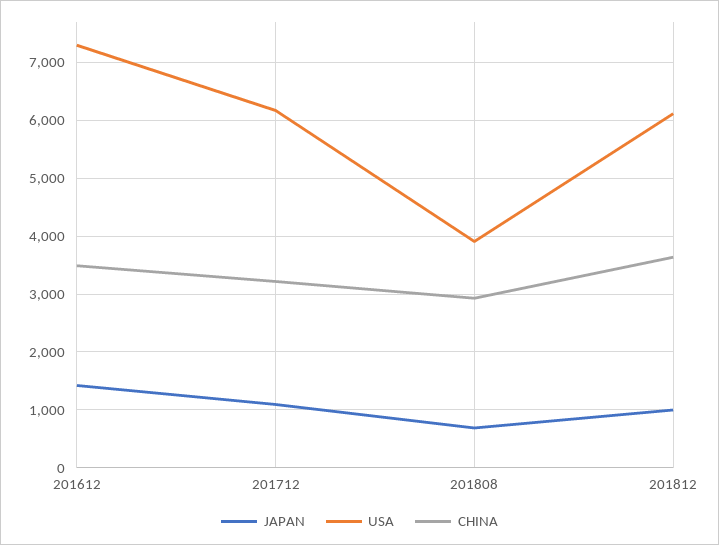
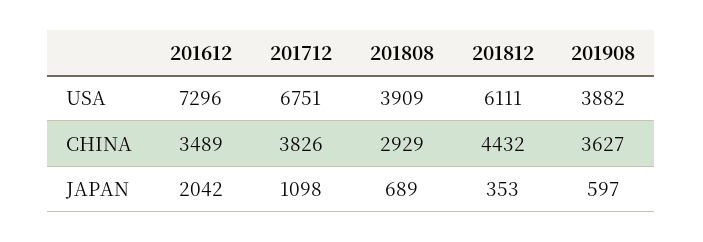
JAPAN, 201612: 1400 -> 2042
USA, 201712: 6200 -> 6751
CHINA, 201712: 3200 -> 3826
JAPAN, 201812: 1000 -> 353
CHINA, 201812: 3600 -> 4432
USA, 201908: none -> 3882
CHINA, 201908: none -> 3627
JAPAN, 201908: none -> 597

